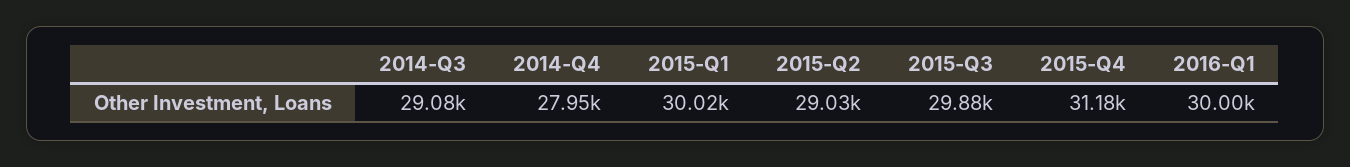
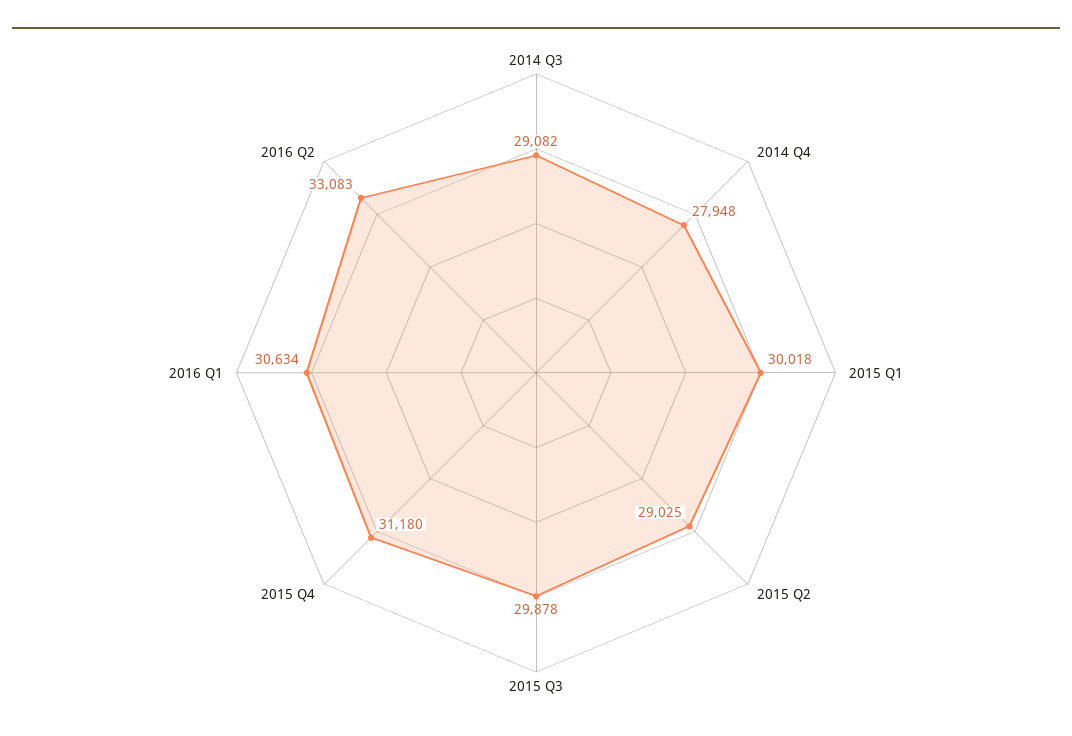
2016-Q1: 30000 -> 30634
2016 Q2: none -> 33083

